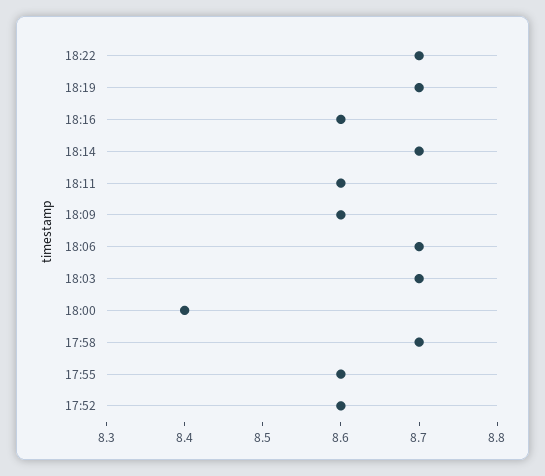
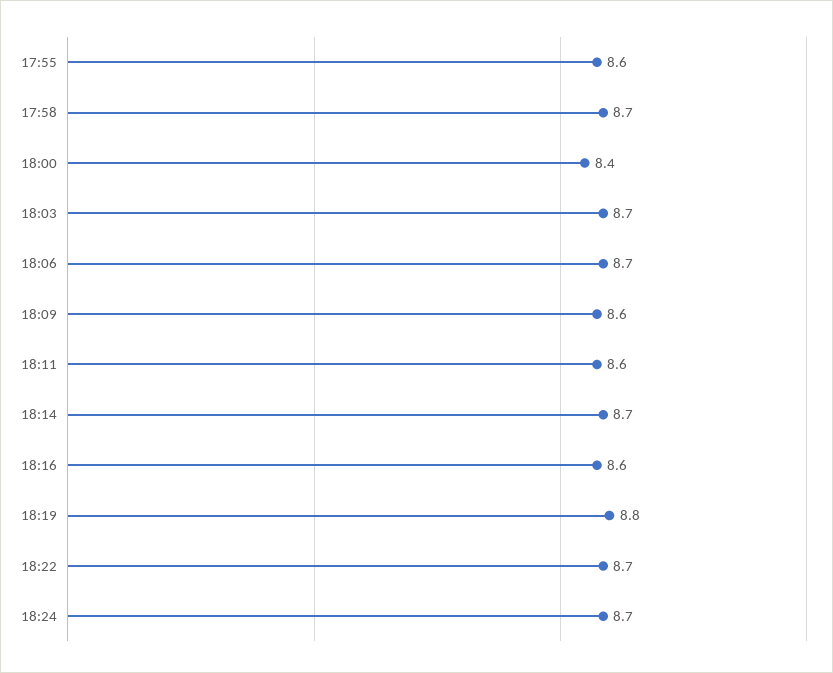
18:19: 8.7 -> 8.8
17:52: 8.6 -> none
18:24: none -> 8.7

